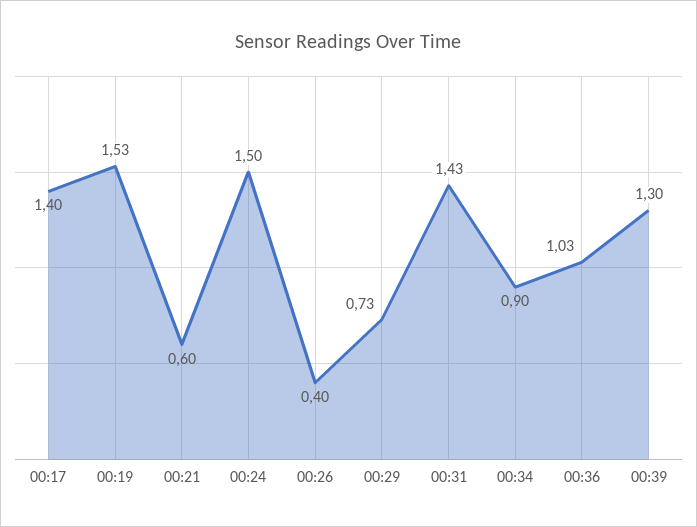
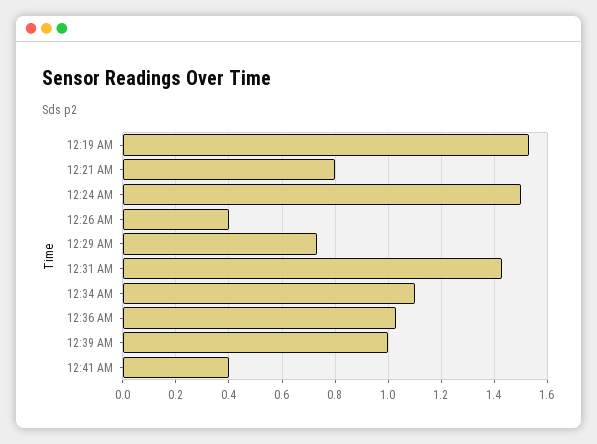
00:17: 1.4 -> none
00:21: 0.6 -> 0.8
00:34: 0.9 -> 1.1
00:39: 1.3 -> 1
12:41 AM: none -> 0.4

